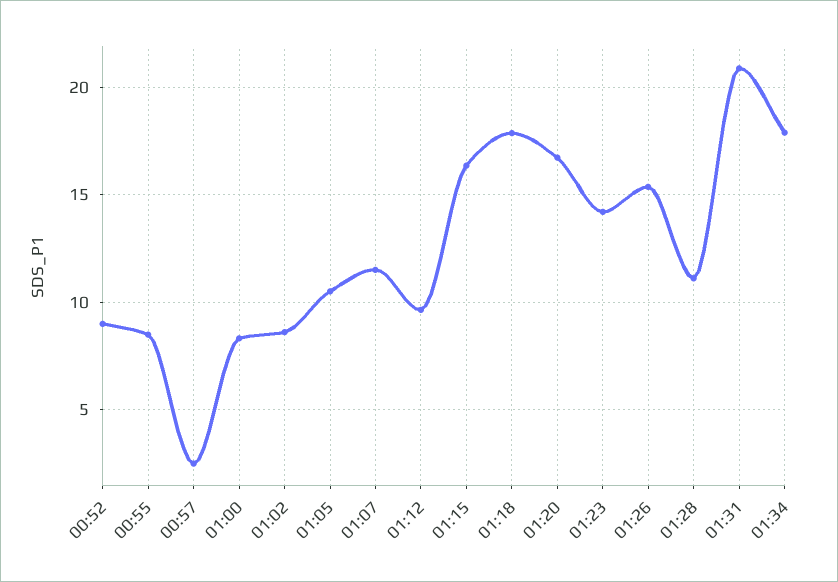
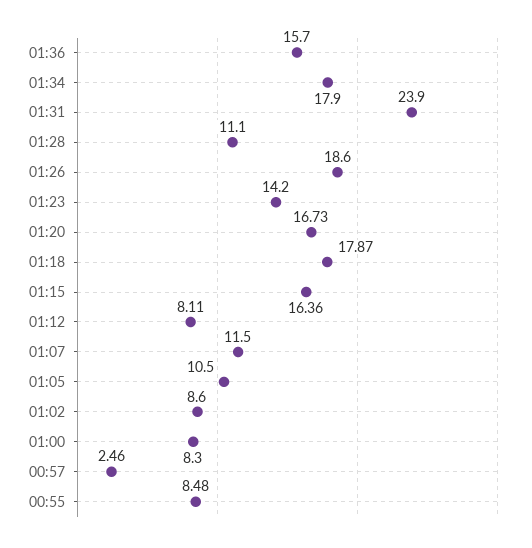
00:52: 9 -> none
01:12: 9.5 -> 8.11
01:26: 15.5 -> 18.6
01:31: 21 -> 23.9
01:36: none -> 15.7

